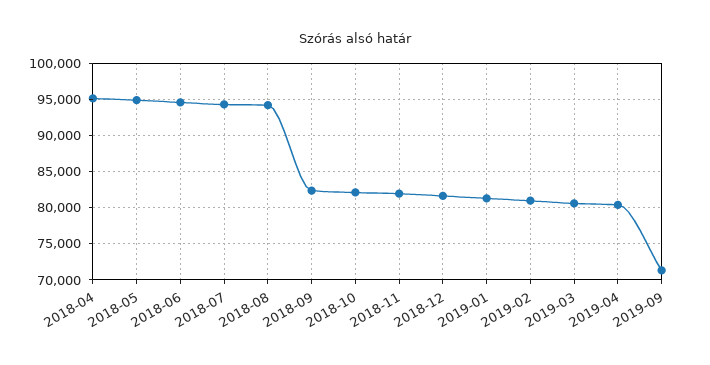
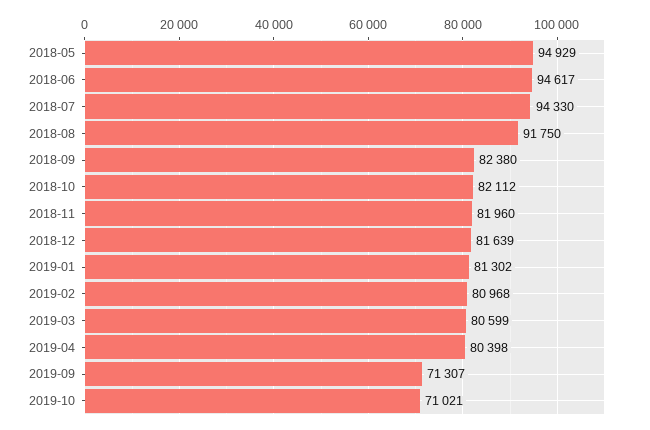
2018-04: 95000 -> none
2018-08: 94000 -> 91750
2019-10: none -> 71021

